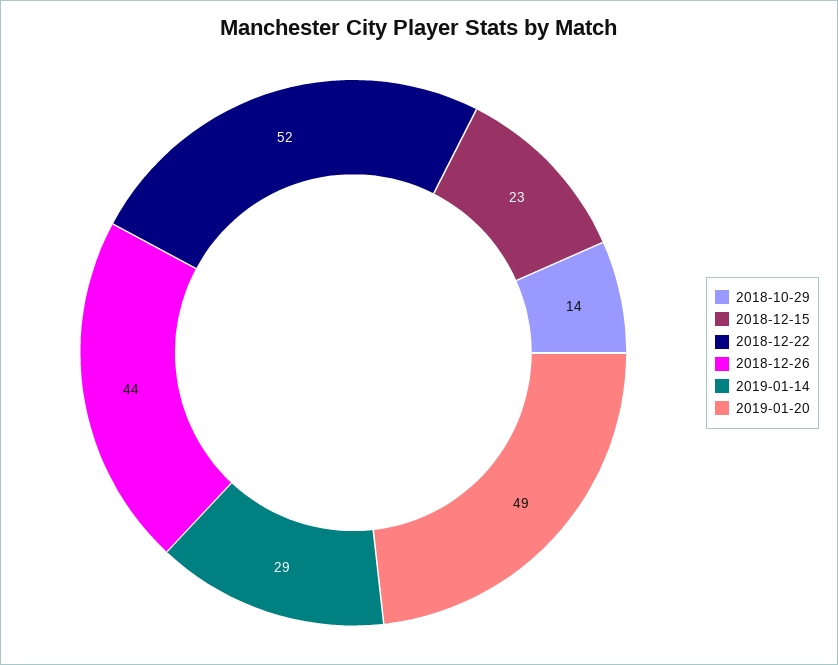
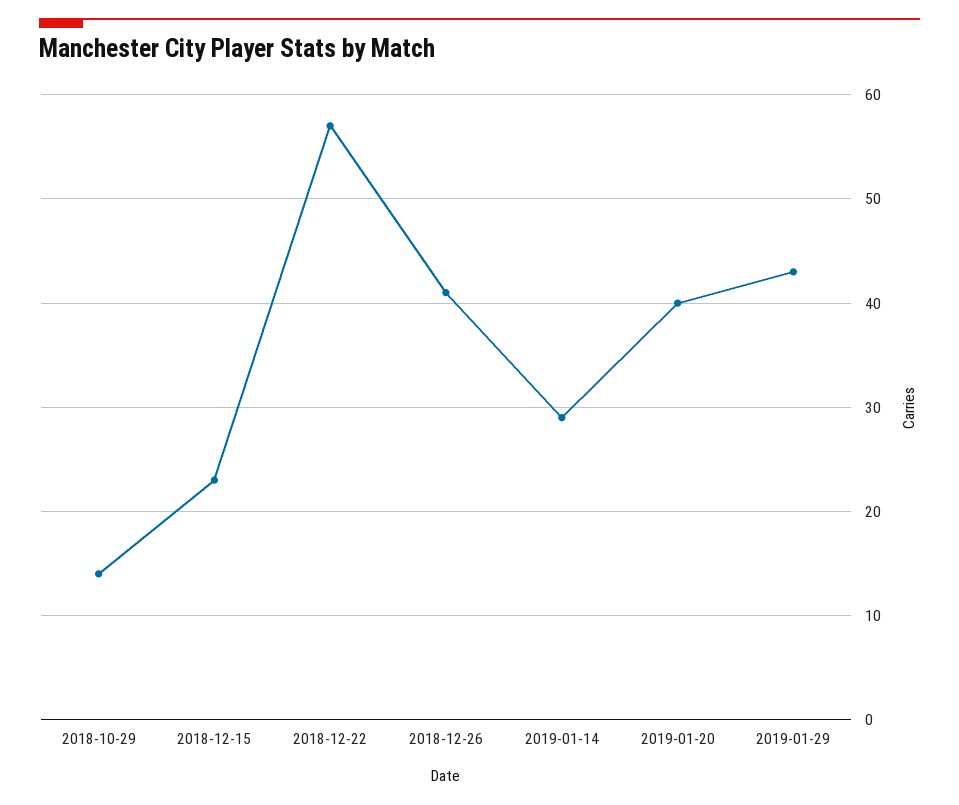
2018-12-22: 52 -> 57
2018-12-26: 44 -> 41
2019-01-20: 49 -> 40
2019-01-29: none -> 43

